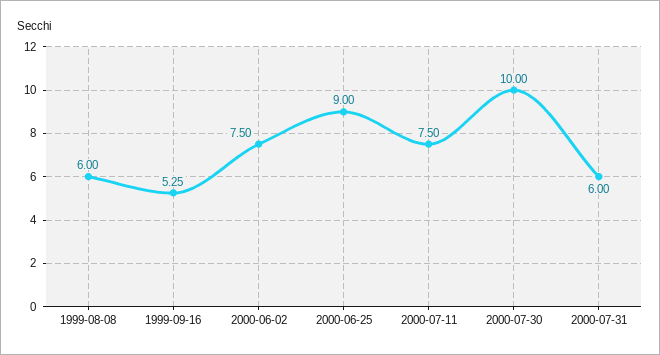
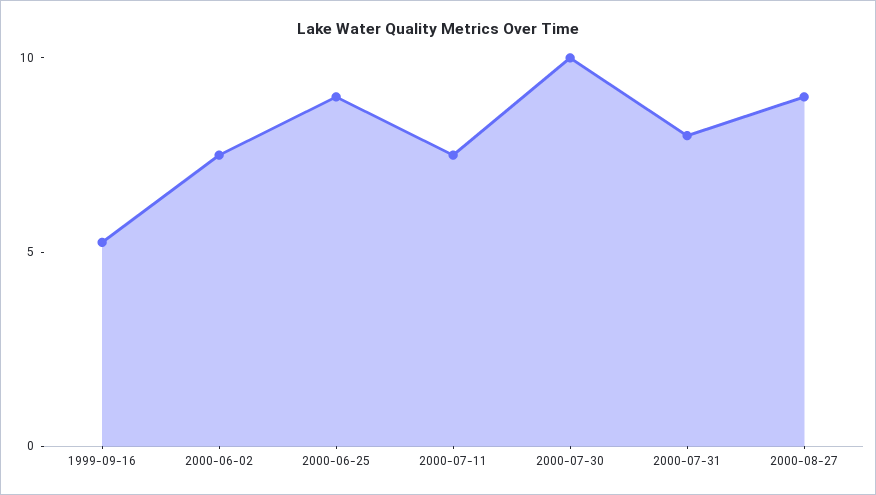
1999-08-08: 6 -> none
2000-07-31: 6 -> 8
2000-08-27: none -> 9

